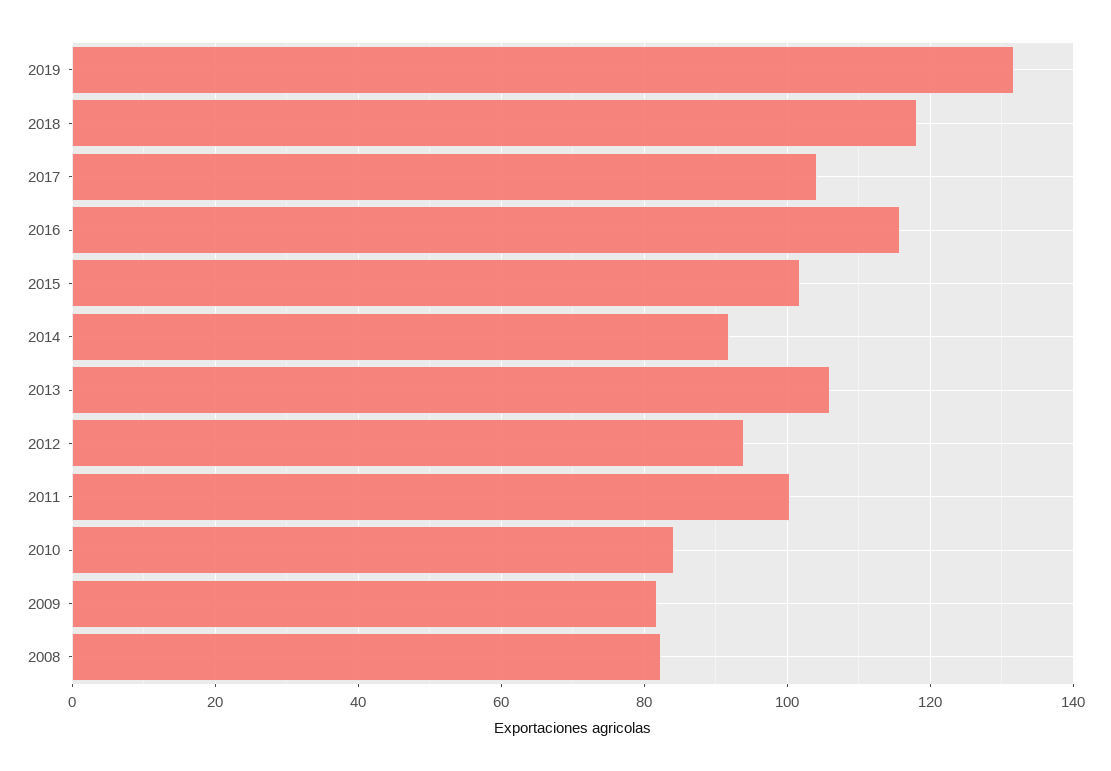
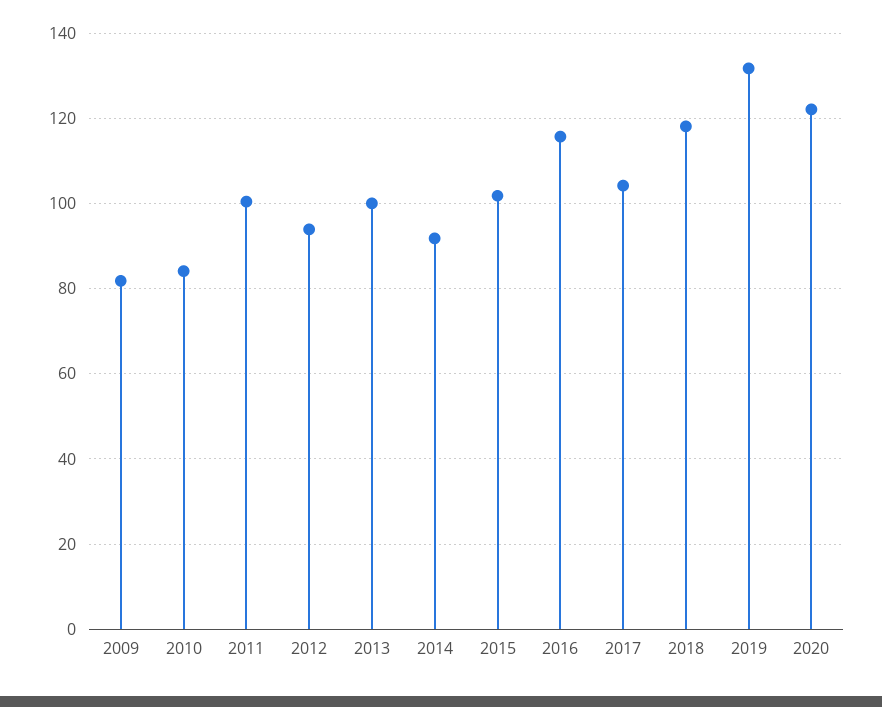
2013: 106 -> 100
2008: 82 -> none
2020: none -> 122

